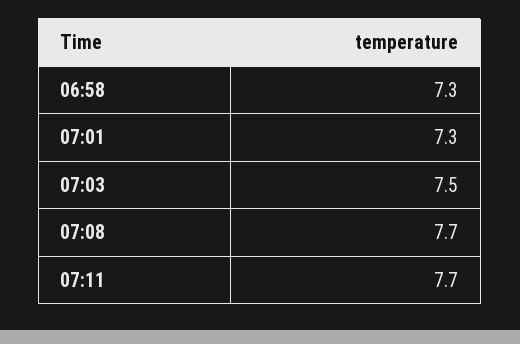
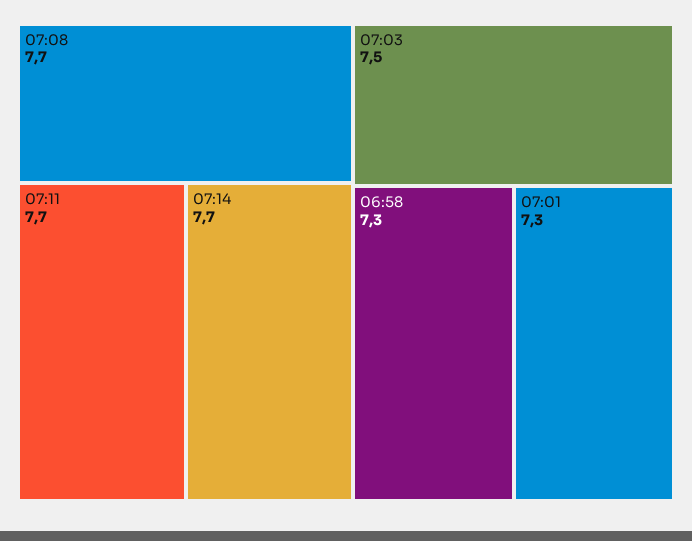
07:14: none -> 7.7

